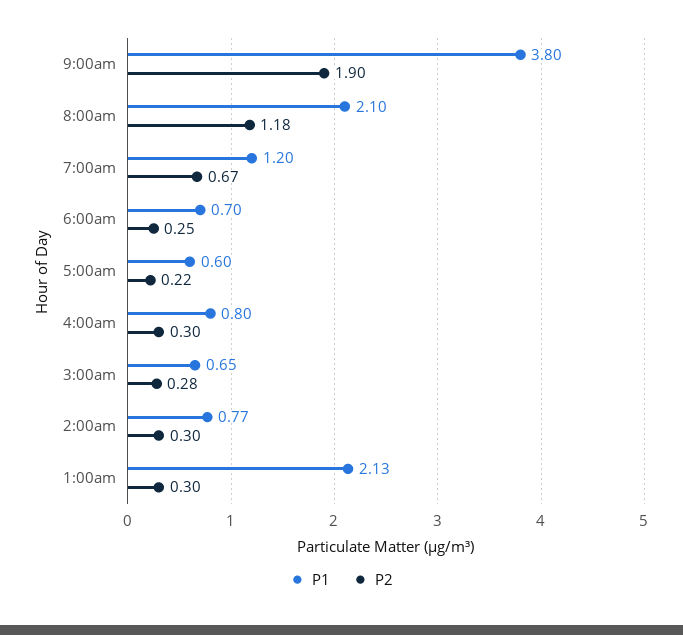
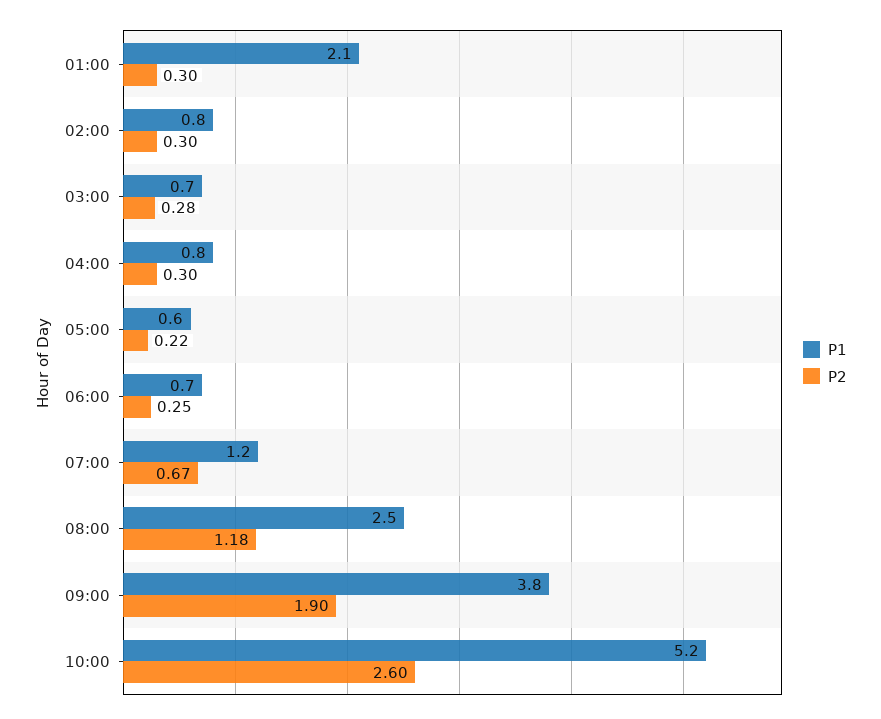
P1, 8:00am: 2.1 -> 2.5
P1, 10:00: none -> 5.2
P2, 10:00: none -> 2.6

